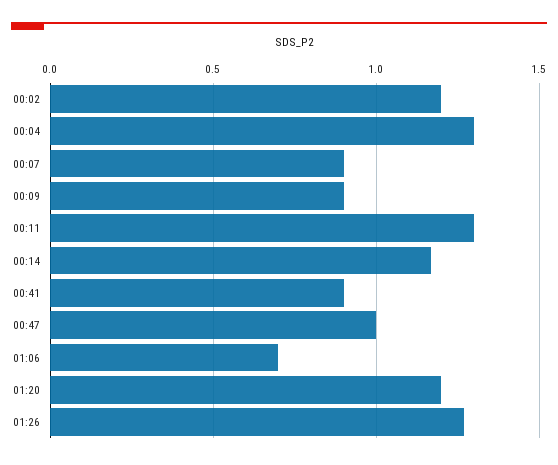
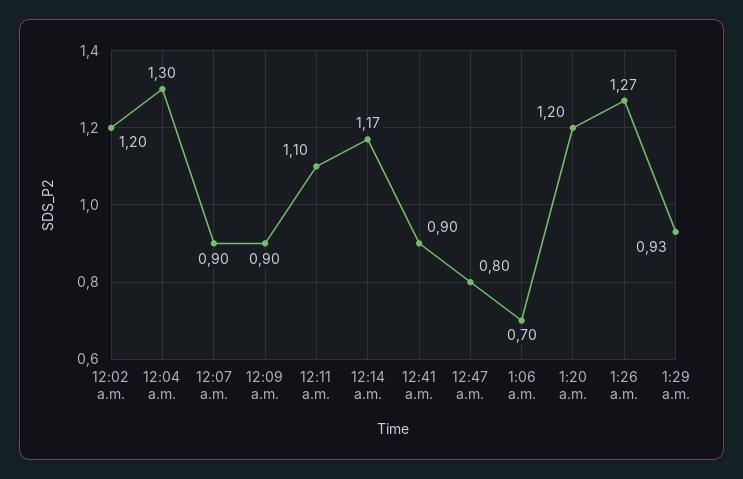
00:11: 1.3 -> 1.1
00:47: 1 -> 0.8
1:29 a.m.: none -> 0.93

